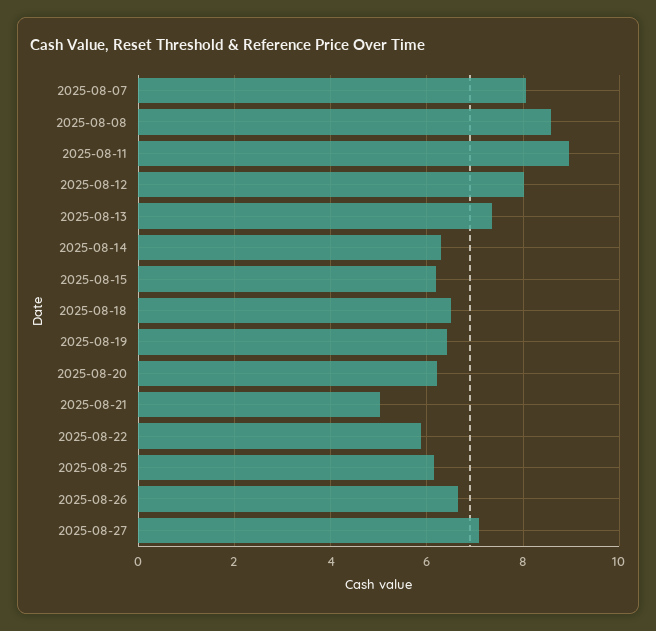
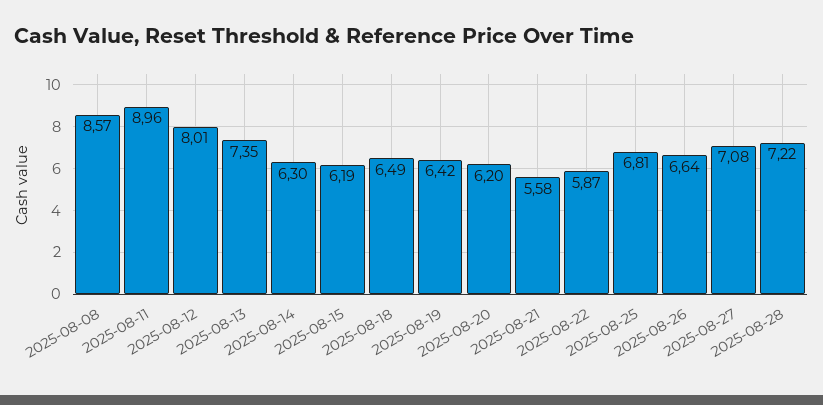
2025-08-07: 8 -> none
2025-08-21: 5 -> 5.58
2025-08-25: 6.2 -> 6.81
2025-08-28: none -> 7.22

